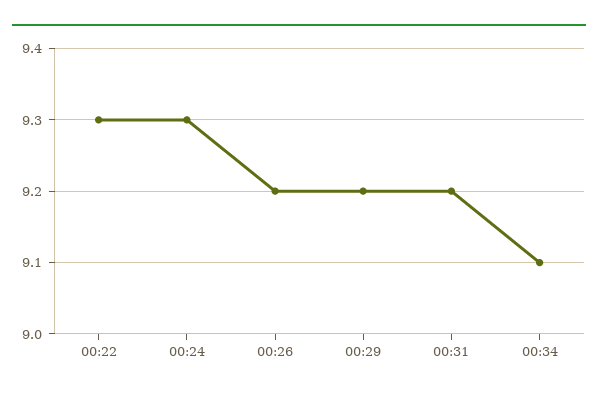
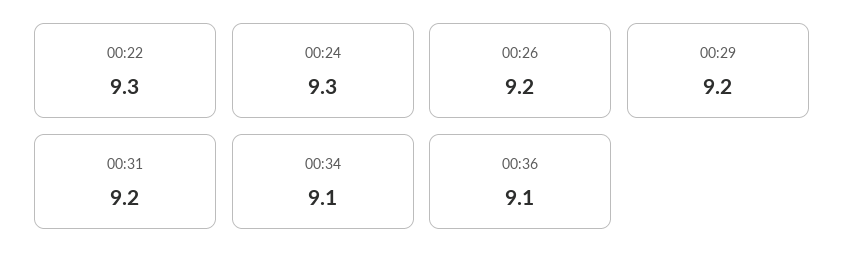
00:36: none -> 9.1

